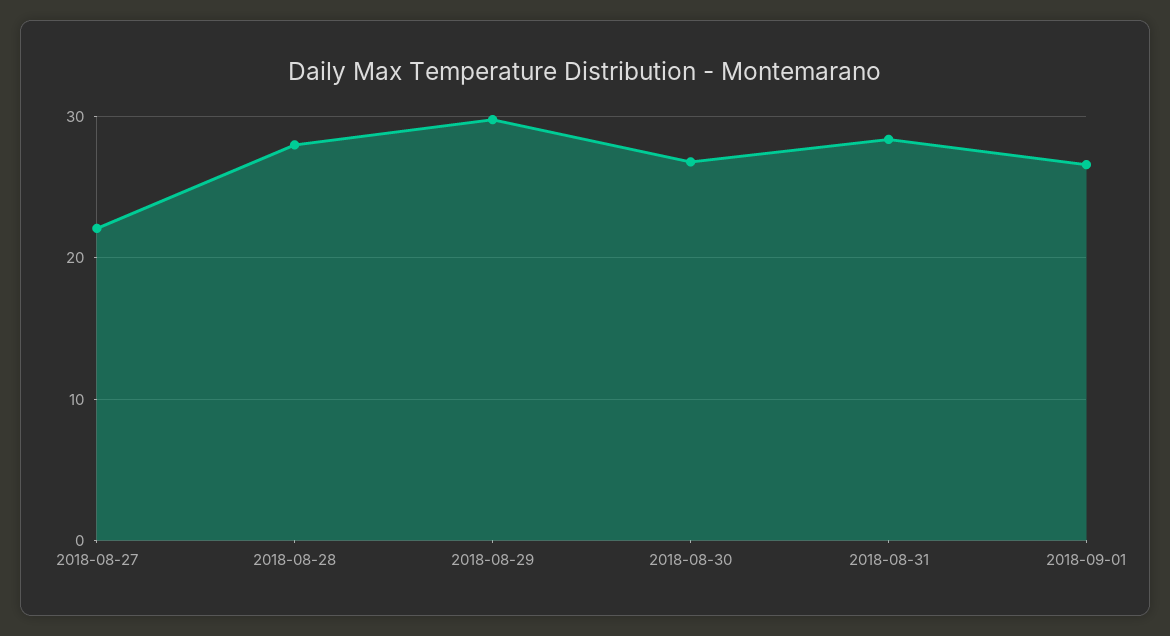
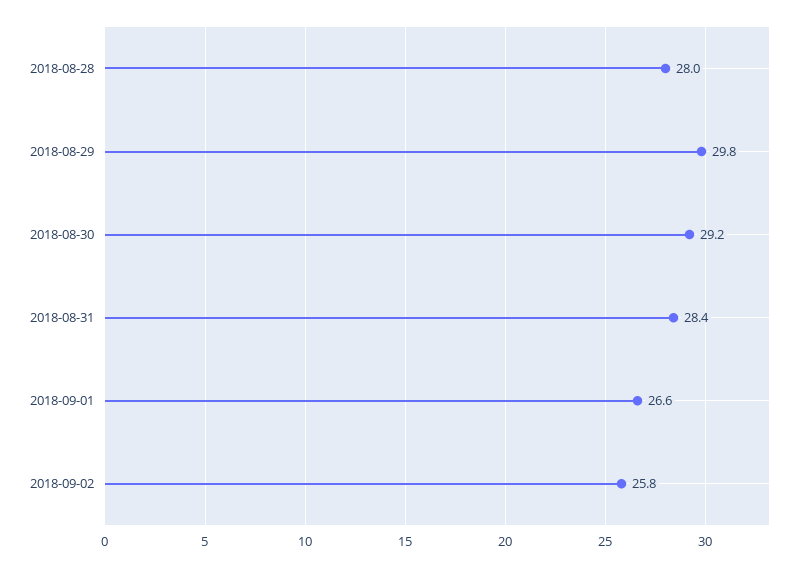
2018-08-27: 22 -> none
2018-08-30: 27 -> 29.2
2018-09-02: none -> 25.8

